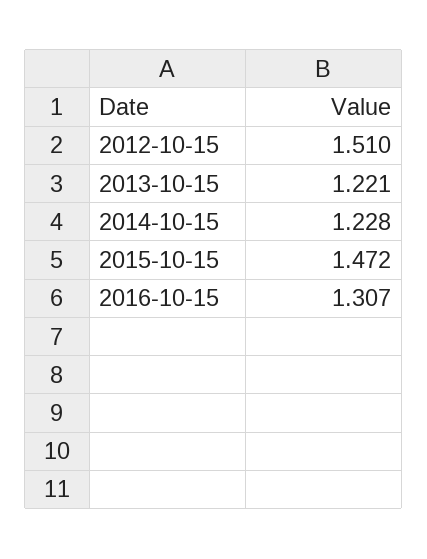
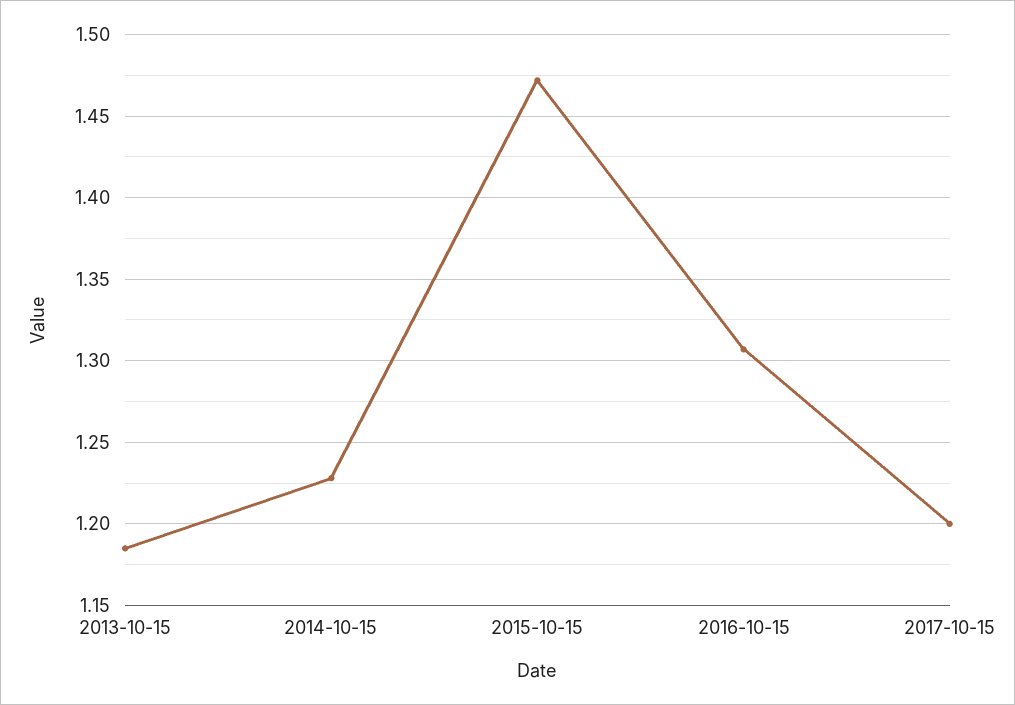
2012-10-15: 1.51 -> none
2013-10-15: 1.221 -> 1.185
2017-10-15: none -> 1.2

